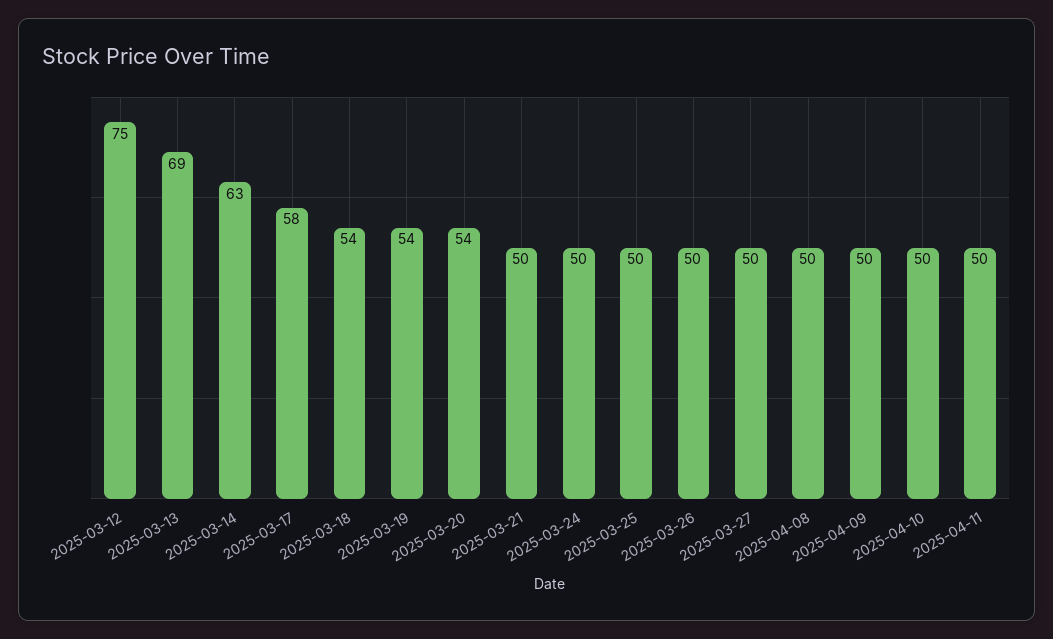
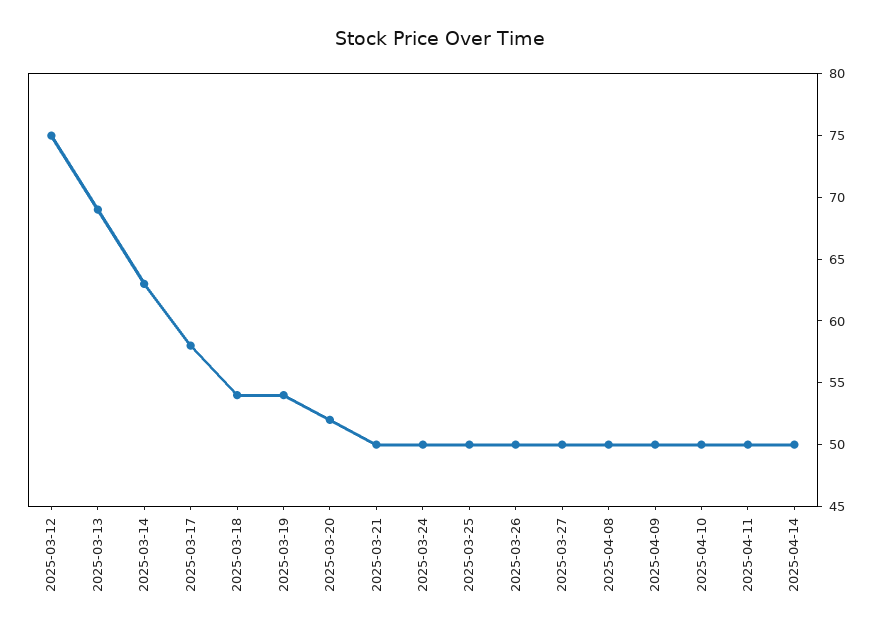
2025-03-20: 54 -> 52
2025-04-14: none -> 50

